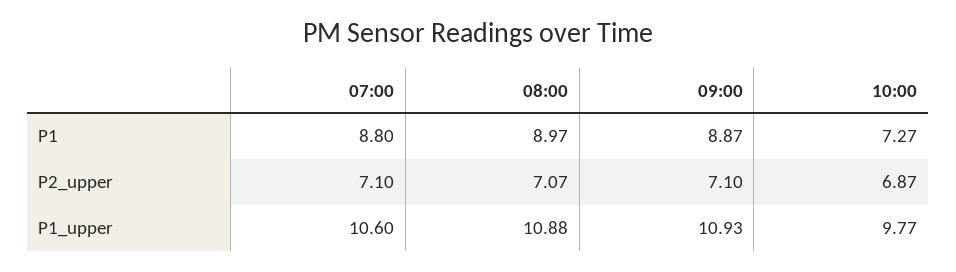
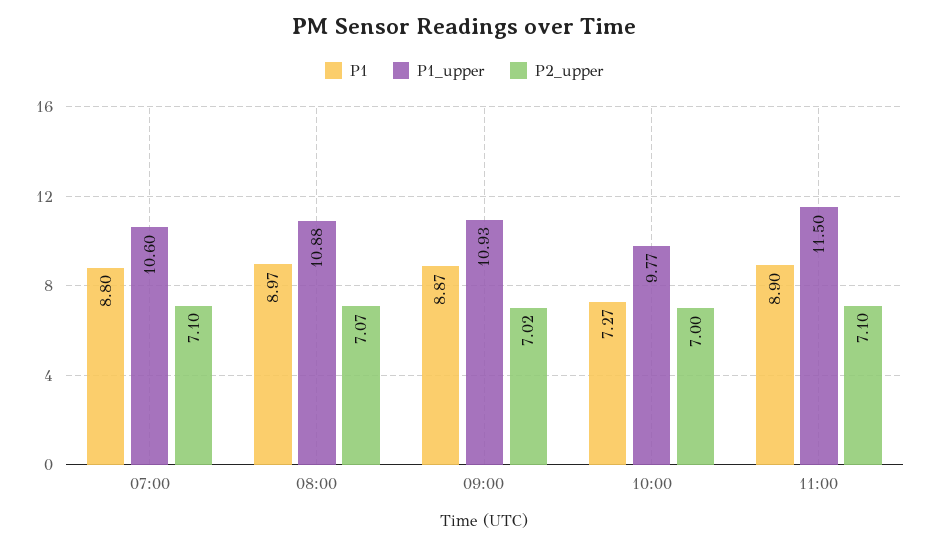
P2_upper, 09:00: 7.1 -> 7.02
P2_upper, 10:00: 6.87 -> 7
P1, 11:00: none -> 8.9
P1_upper, 11:00: none -> 11.5
P2_upper, 11:00: none -> 7.1

